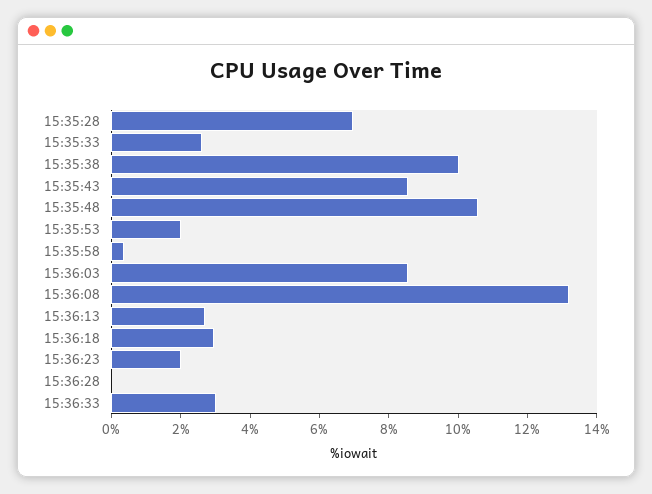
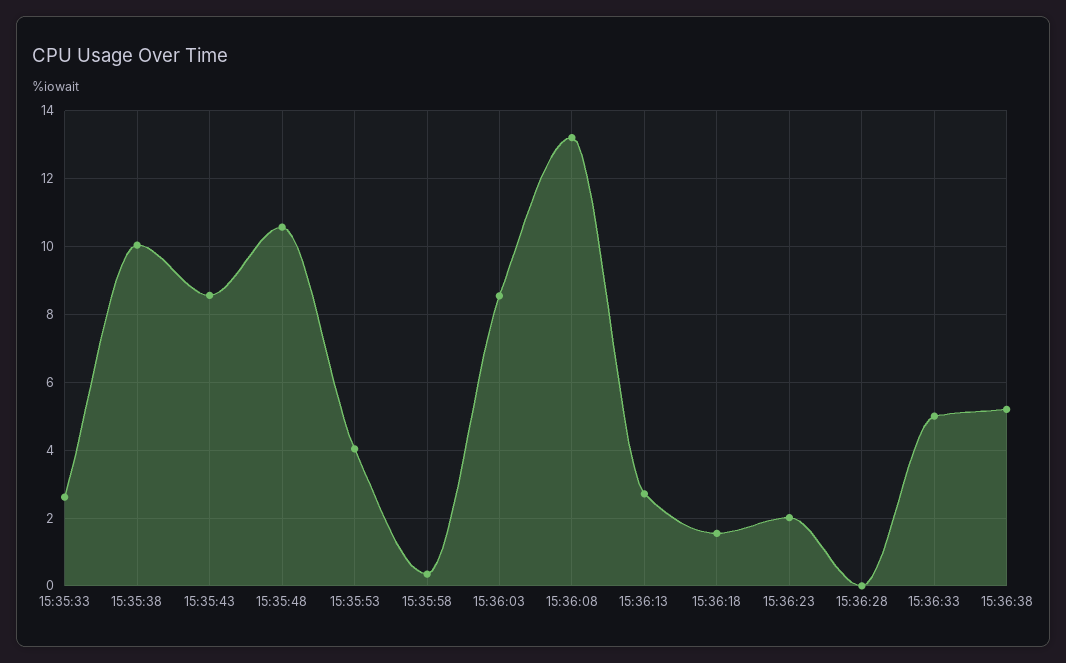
15:35:28: 7 -> none
15:35:53: 2 -> 4
15:36:18: 3 -> 1.6
15:36:33: 3 -> 5
15:36:38: none -> 5.2

